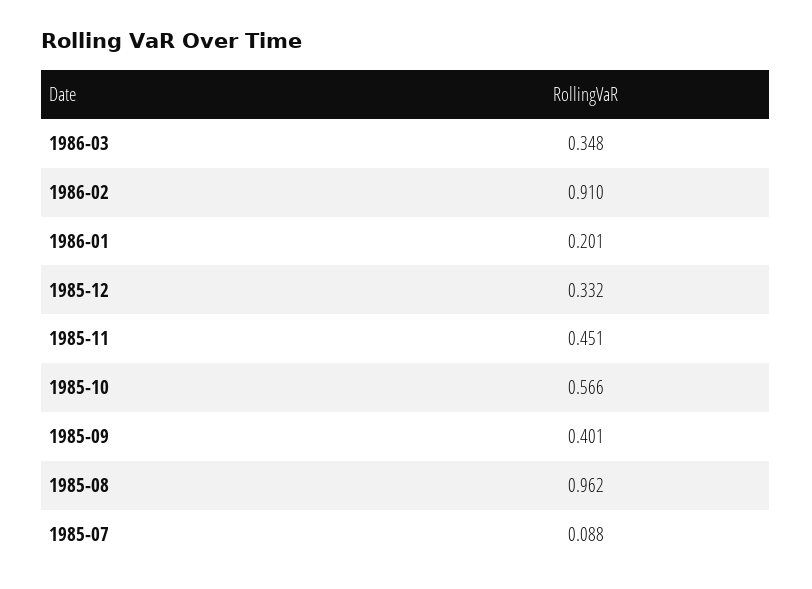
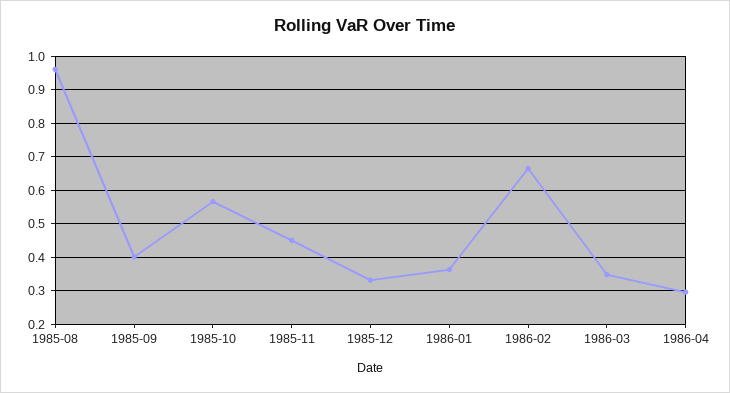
1986-02: 0.91 -> 0.66
1986-01: 0.201 -> 0.36
1985-07: 0.088 -> none
1986-04: none -> 0.3

